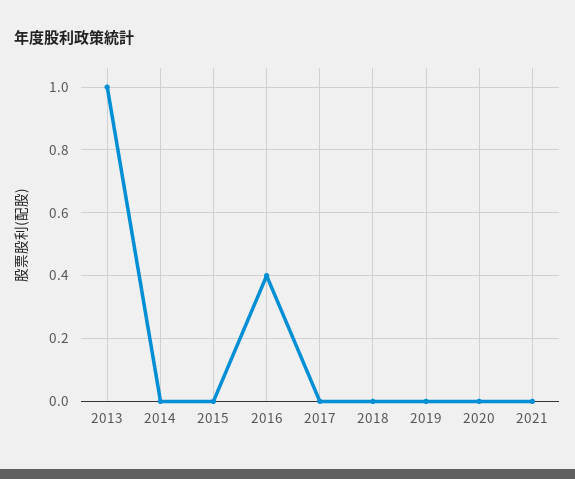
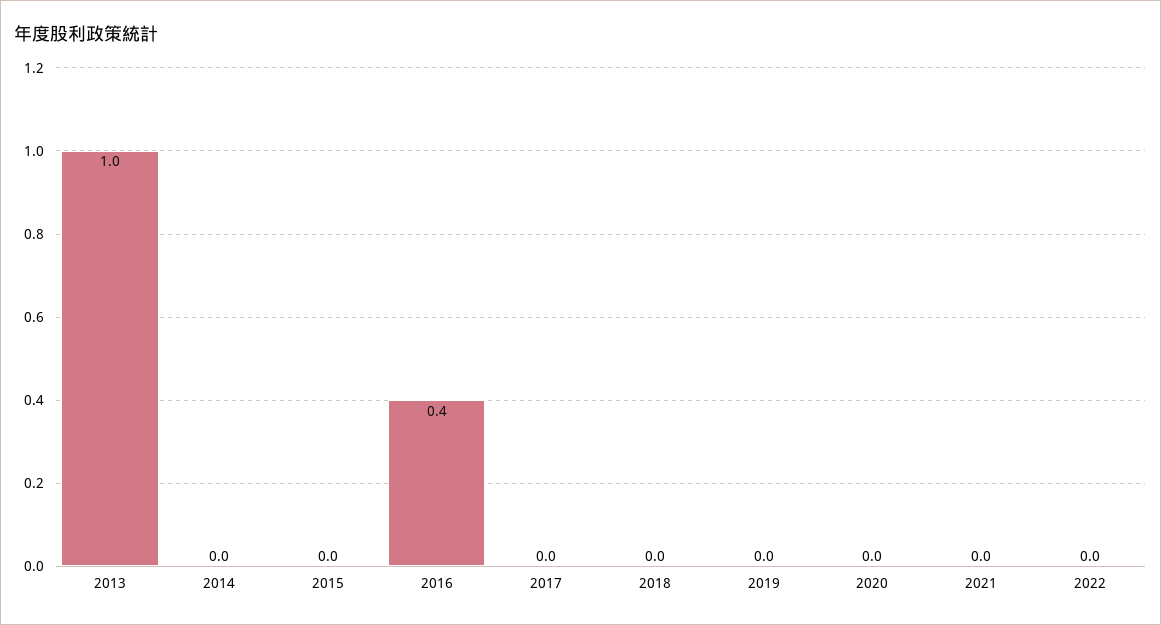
2022: none -> 0

